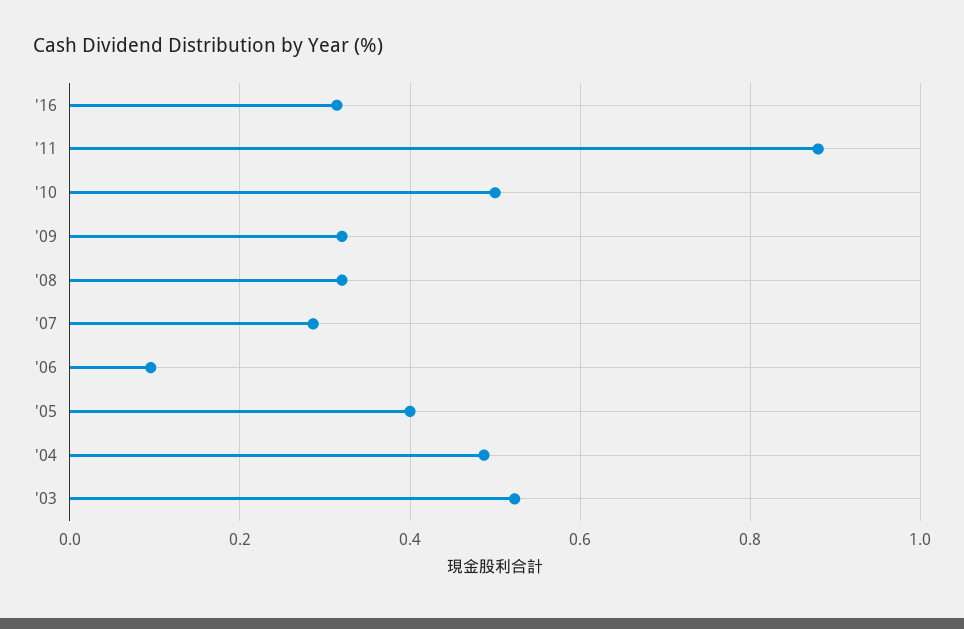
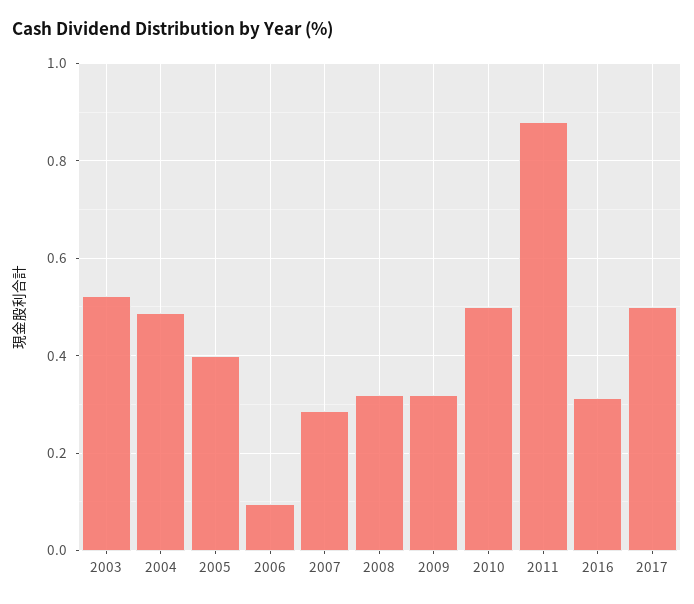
2017: none -> 0.5

